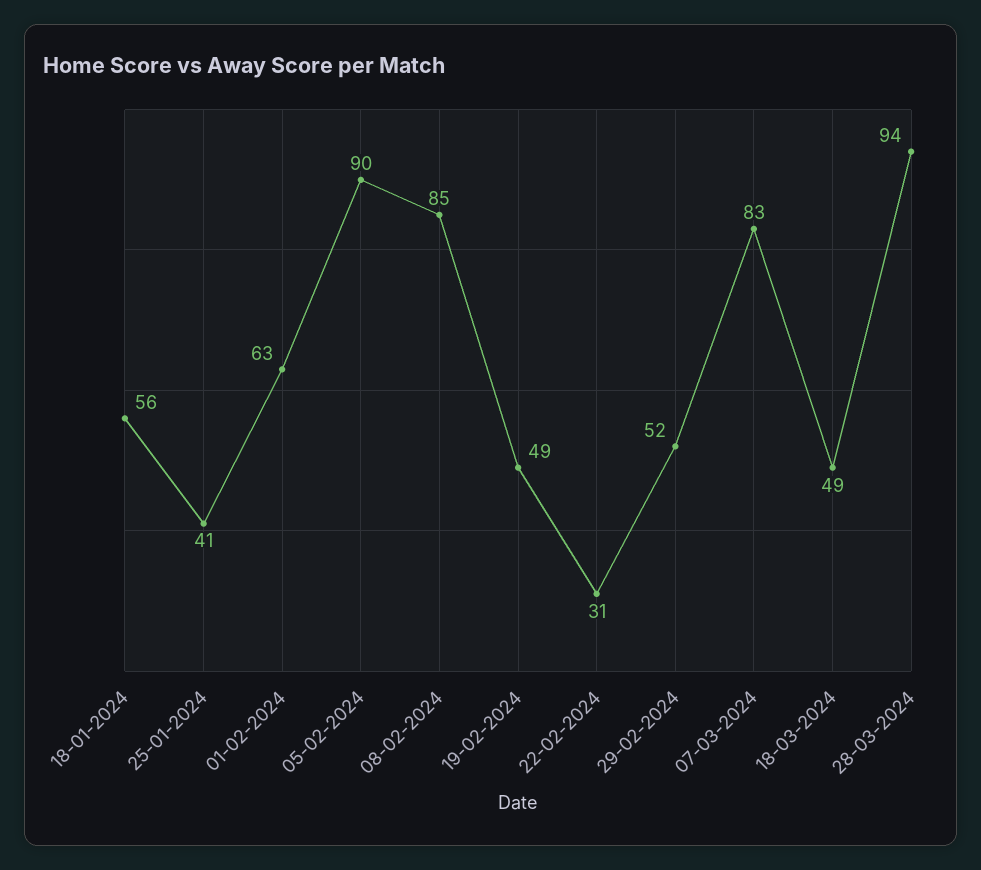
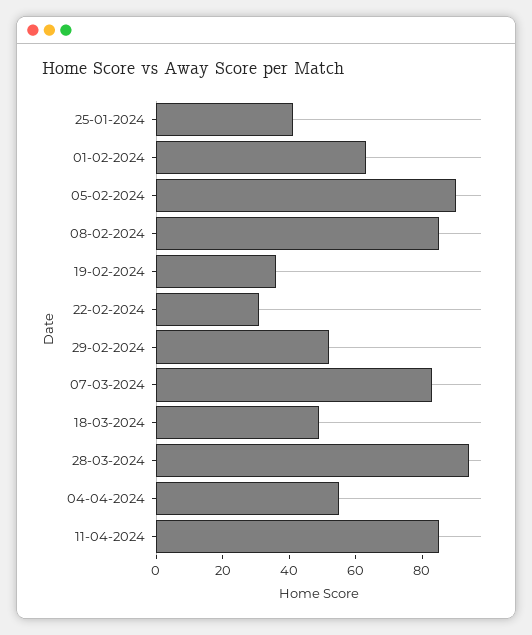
18-01-2024: 56 -> none
19-02-2024: 49 -> 35
04-04-2024: none -> 55
11-04-2024: none -> 85

